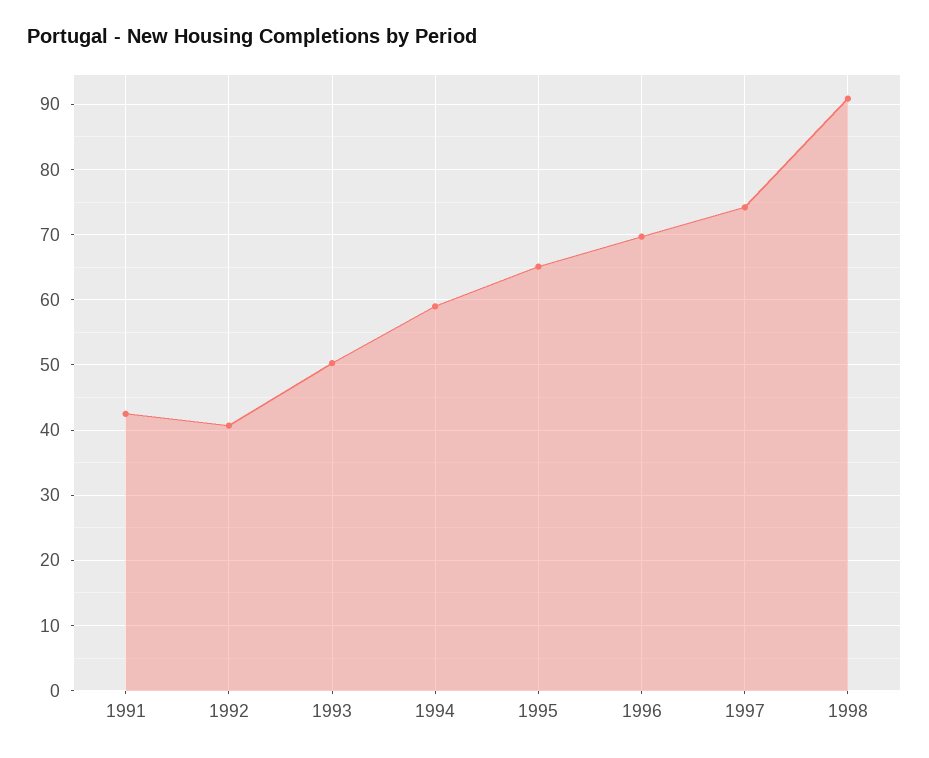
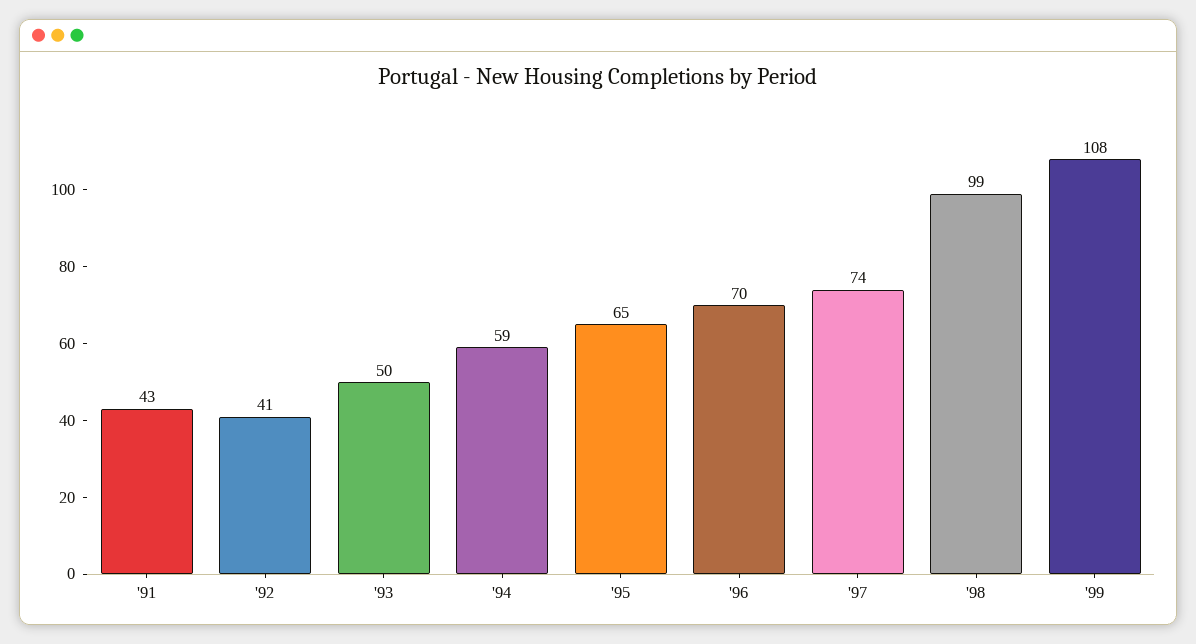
1998: 91 -> 99
'99: none -> 108

